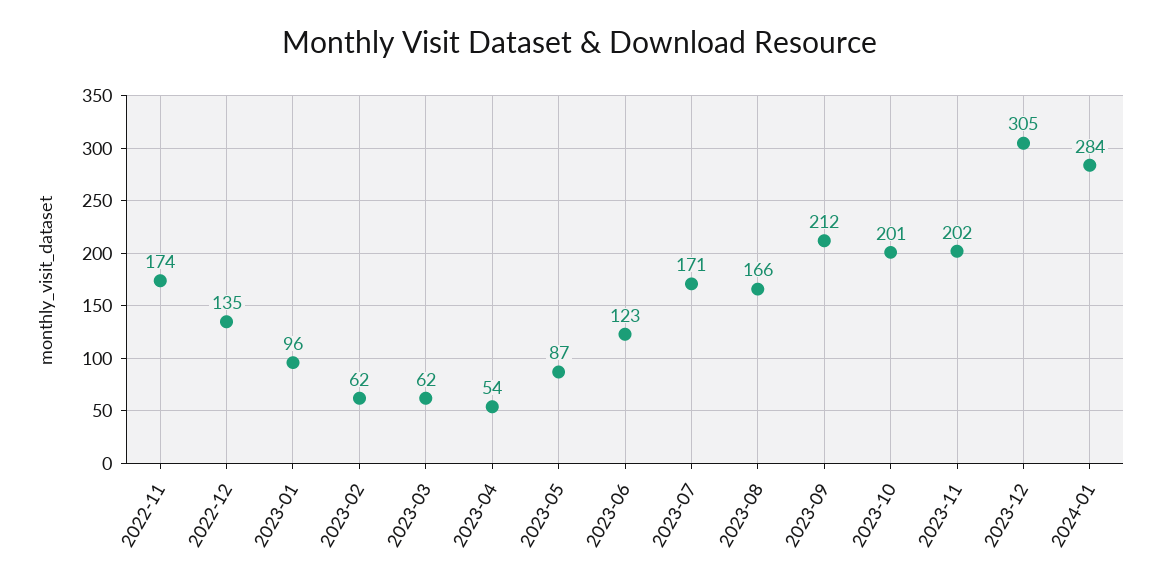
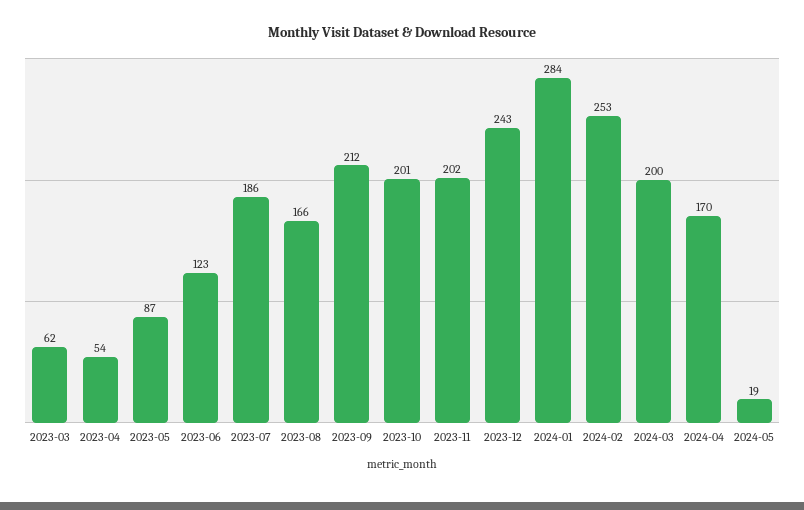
2022-11: 174 -> none
2022-12: 135 -> none
2023-01: 96 -> none
2023-02: 62 -> none
2023-07: 171 -> 186
2023-12: 305 -> 243
2024-02: none -> 253
2024-03: none -> 200
2024-04: none -> 170
2024-05: none -> 19

